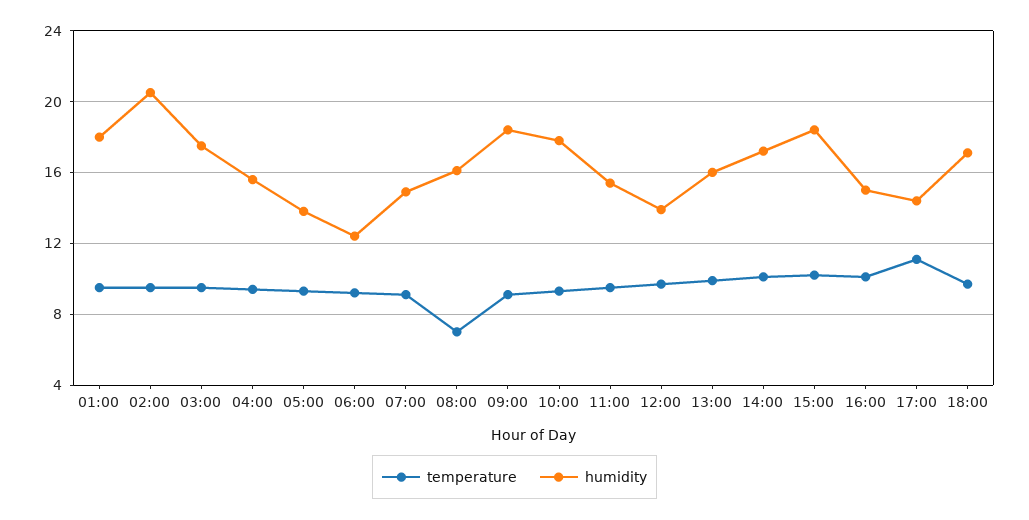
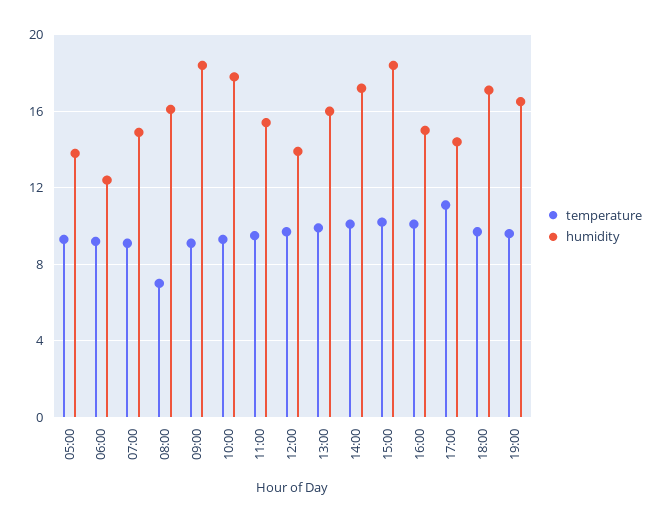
temperature, 01:00: 9.5 -> none
humidity, 01:00: 18 -> none
temperature, 02:00: 9.5 -> none
humidity, 02:00: 20.5 -> none
temperature, 03:00: 9.5 -> none
humidity, 03:00: 17.5 -> none
temperature, 04:00: 9.5 -> none
humidity, 04:00: 15.5 -> none
temperature, 19:00: none -> 9.5
humidity, 19:00: none -> 16.5

